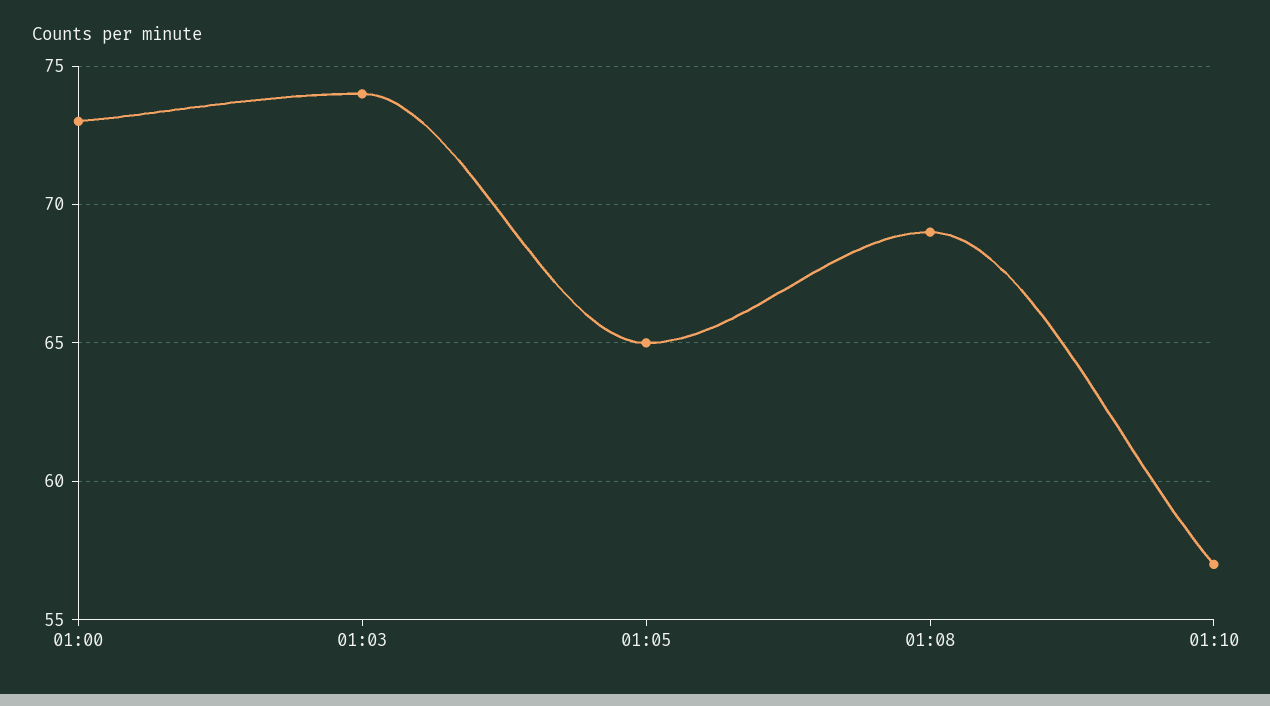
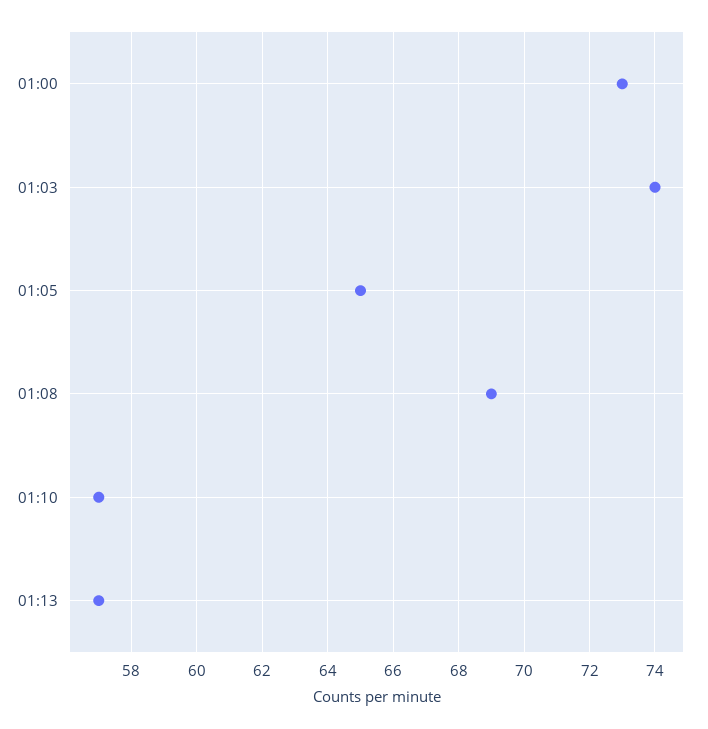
01:13: none -> 57

